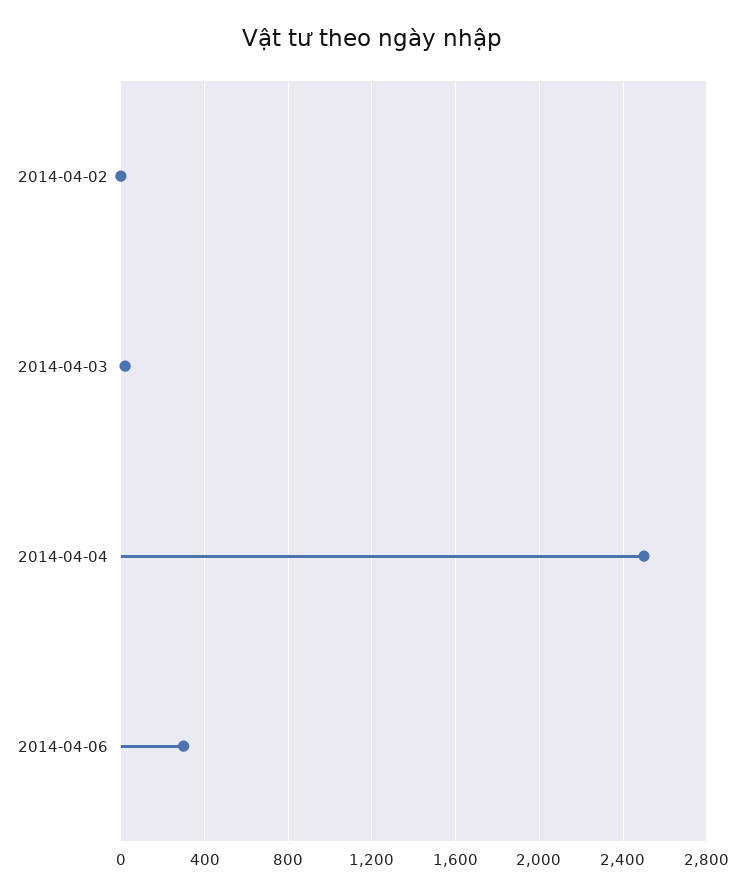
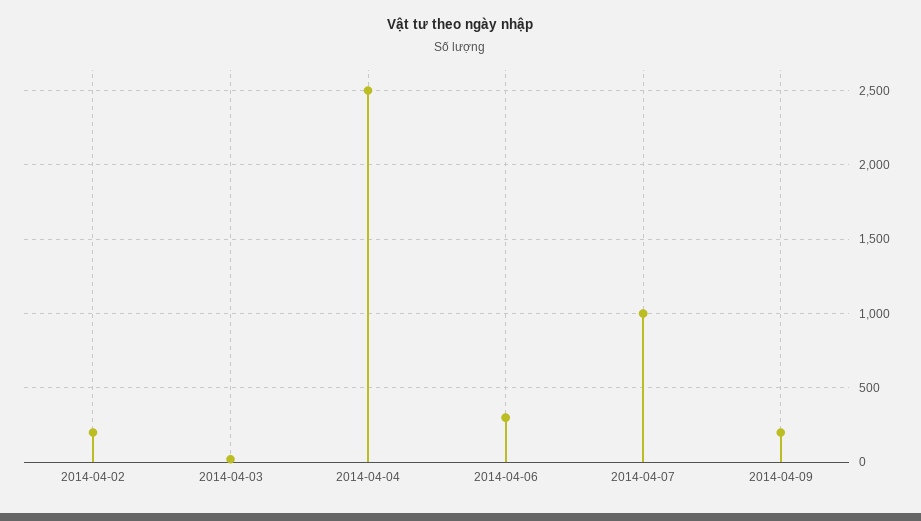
2014-04-02: 0 -> 200
2014-04-07: none -> 1000
2014-04-09: none -> 200

